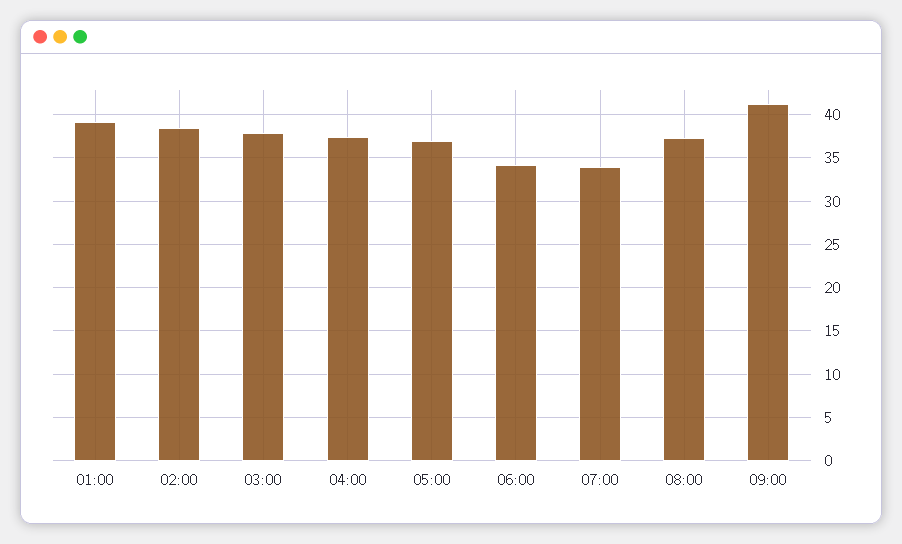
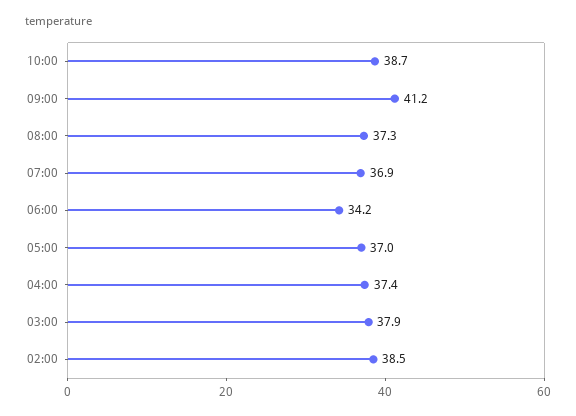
01:00: 39 -> none
07:00: 34 -> 36.9
10:00: none -> 38.7

